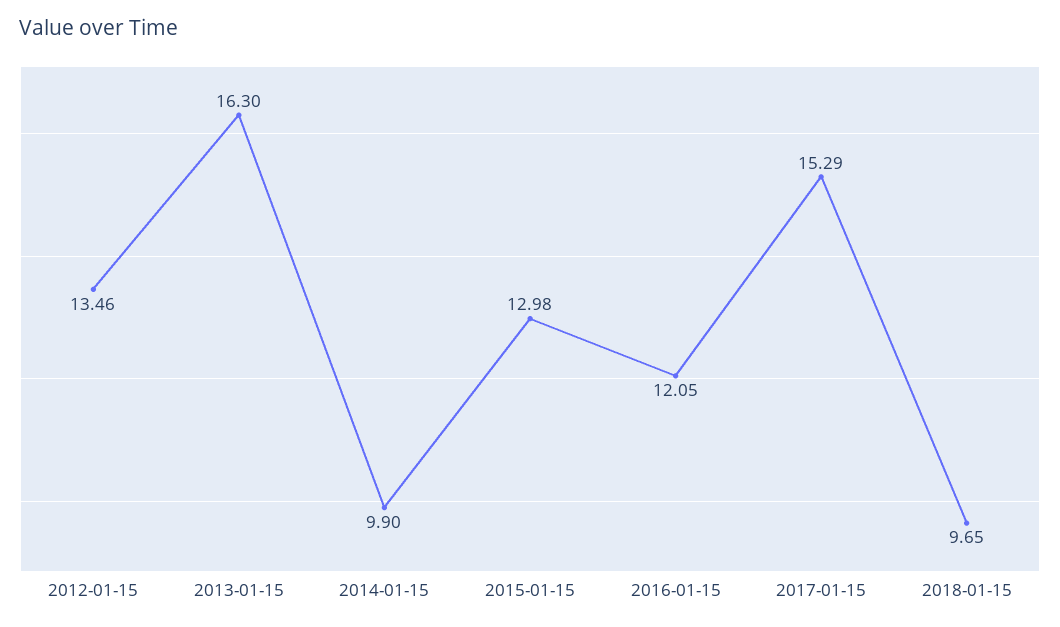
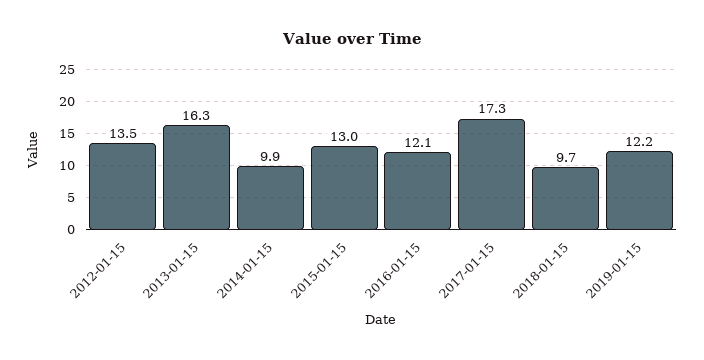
2017-01-15: 15.29 -> 17.3
2019-01-15: none -> 12.2

